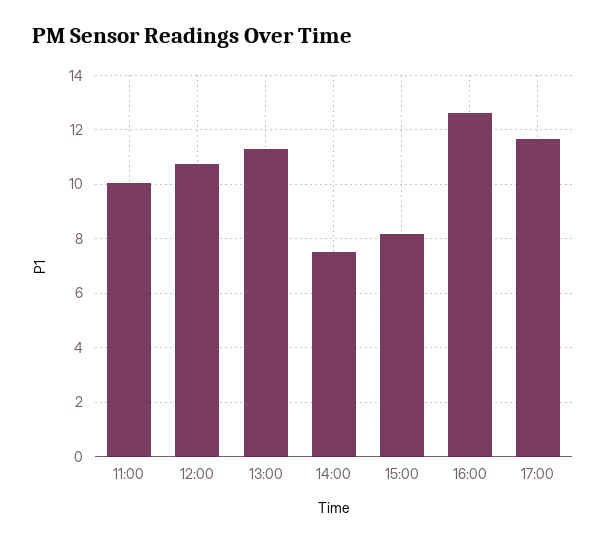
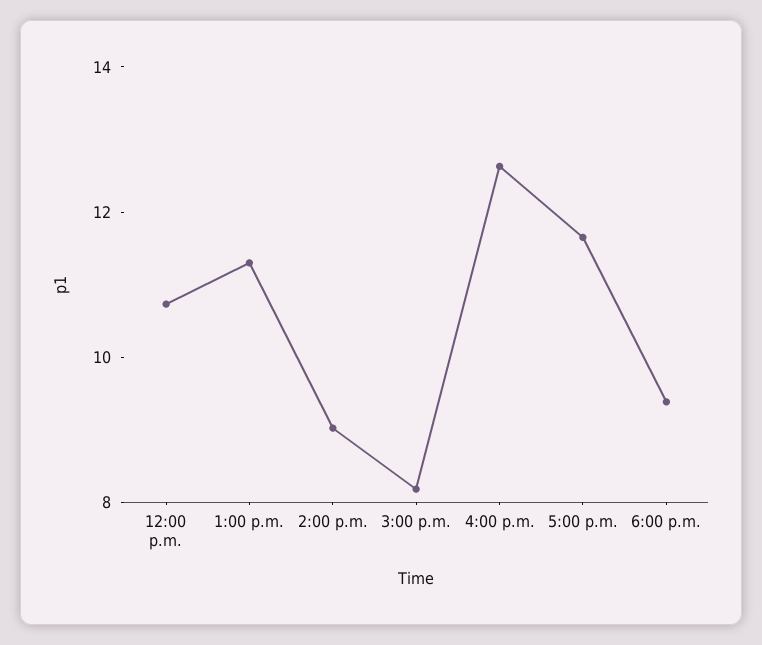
11:00: 10 -> none
14:00: 7.5 -> 9
6:00 p.m.: none -> 9.5

